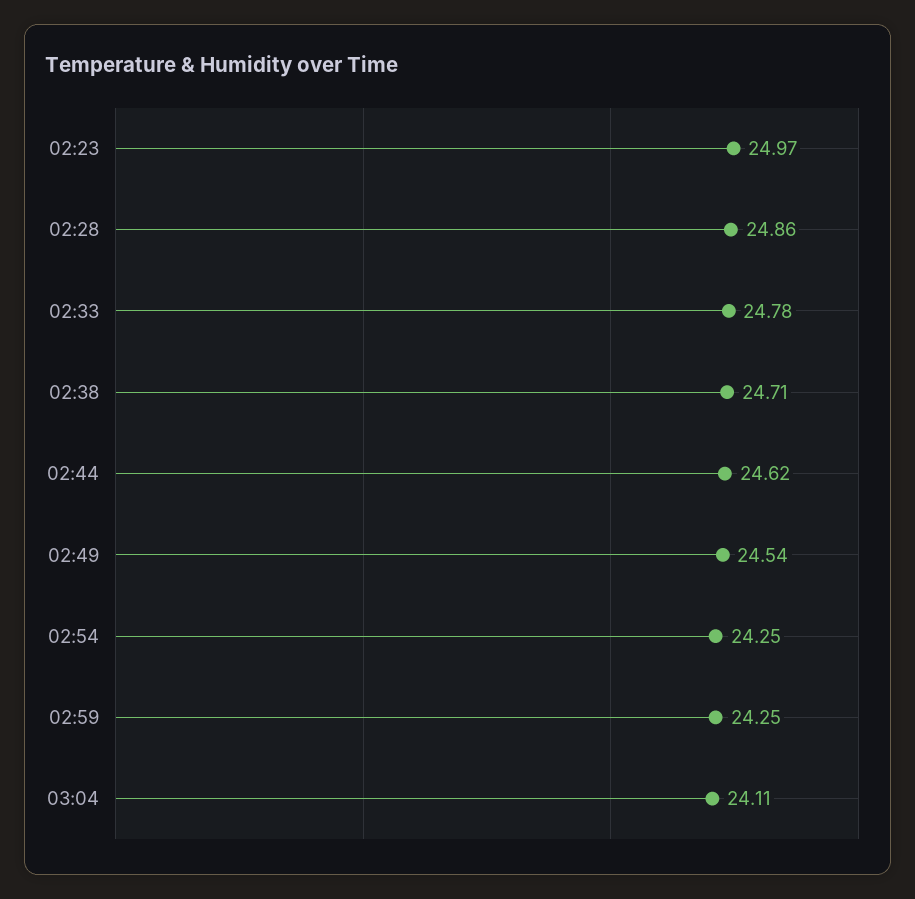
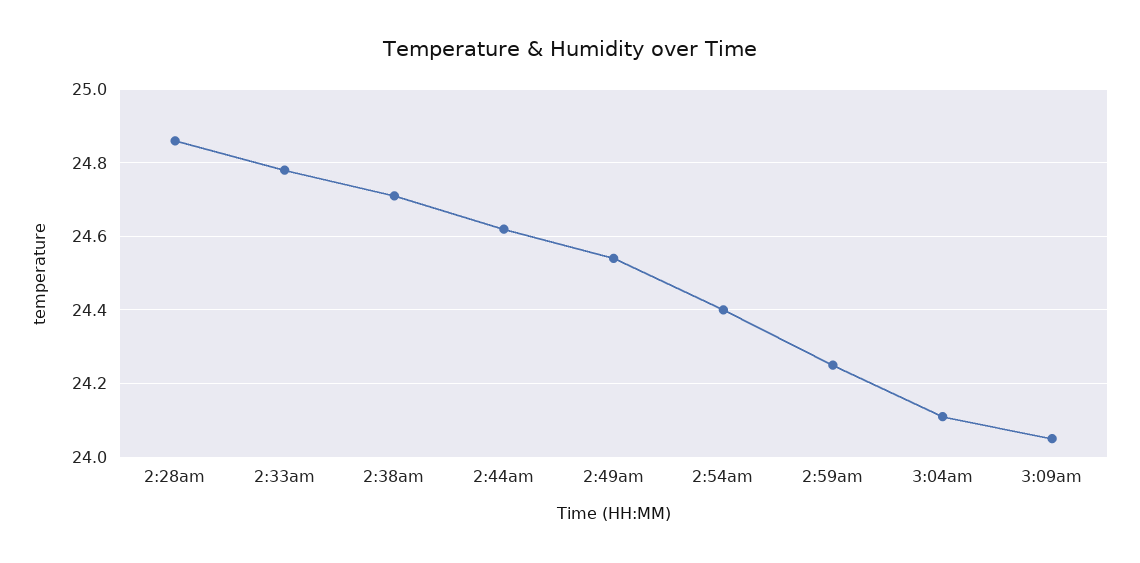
02:23: 24.97 -> none
02:54: 24.25 -> 24.4
3:09am: none -> 24.05

